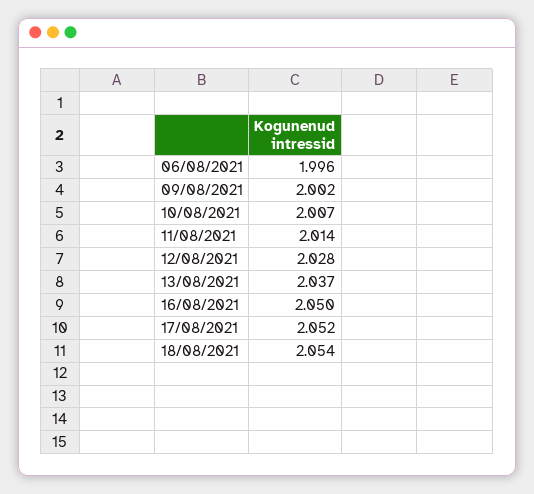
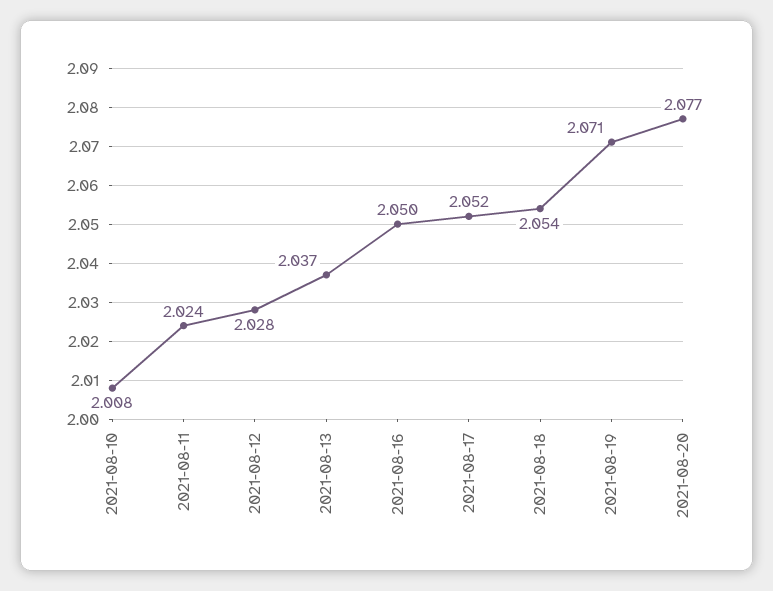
06/08/2021: 1.996 -> none
09/08/2021: 2.002 -> none
10/08/2021: 2.007 -> 2.008
11/08/2021: 2.014 -> 2.024
2021-08-19: none -> 2.071
2021-08-20: none -> 2.077

